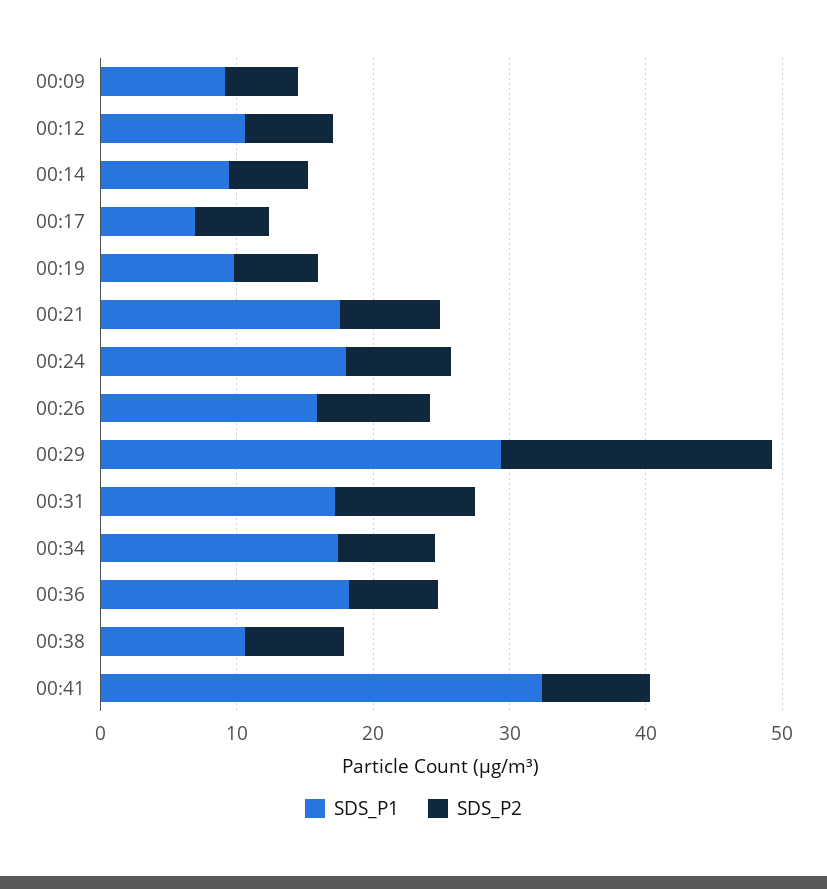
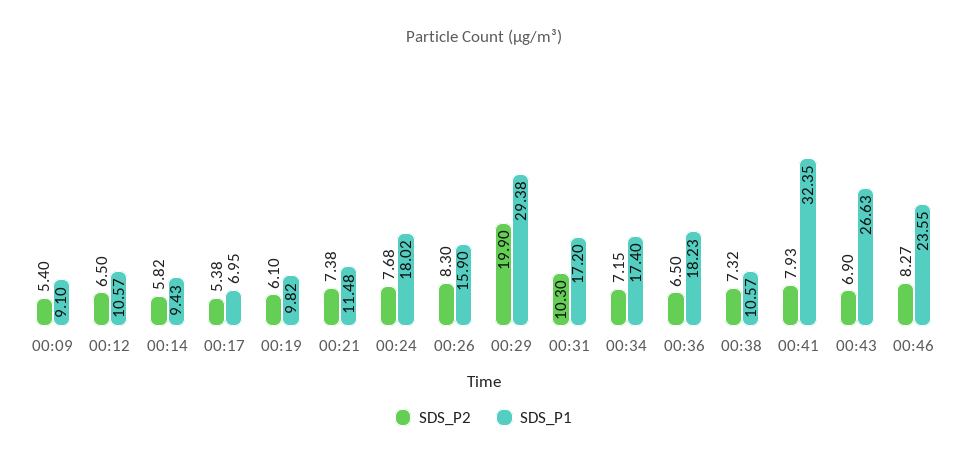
SDS_P1, 00:21: 18 -> 11.48
SDS_P2, 00:43: none -> 6.9
SDS_P1, 00:43: none -> 26.63
SDS_P2, 00:46: none -> 8.27
SDS_P1, 00:46: none -> 23.55

